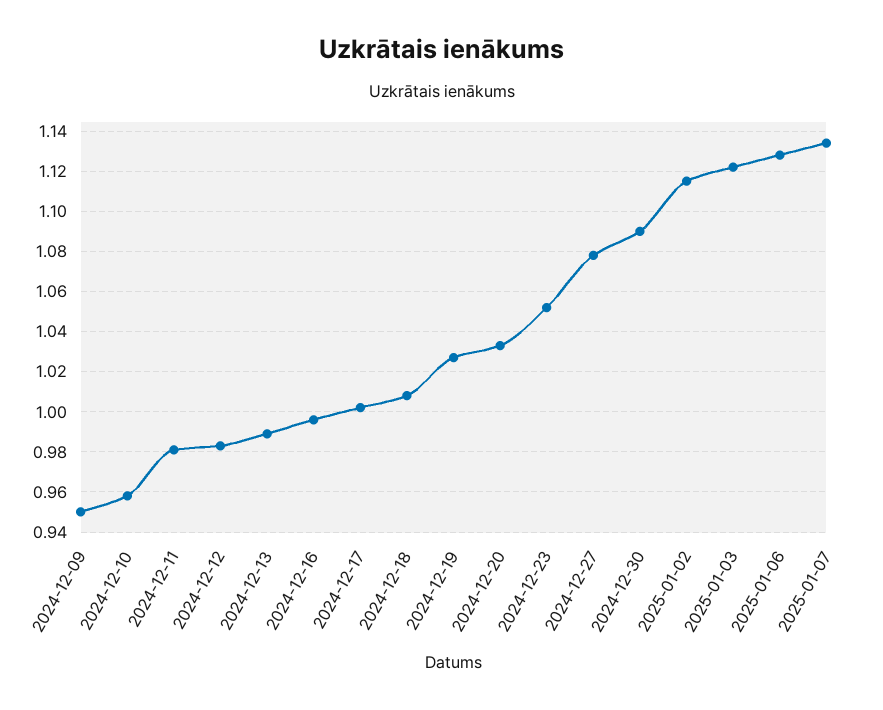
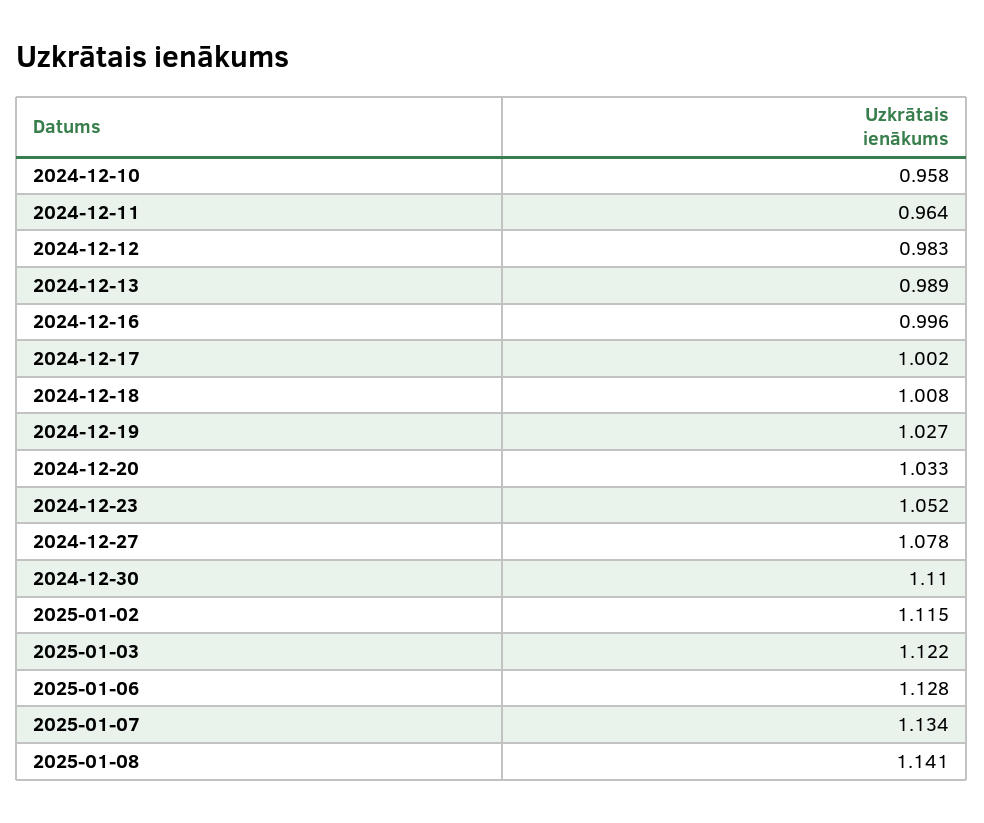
2024-12-09: 0.95 -> none
2024-12-11: 0.98 -> 0.964
2024-12-30: 1.09 -> 1.11
2025-01-08: none -> 1.141

